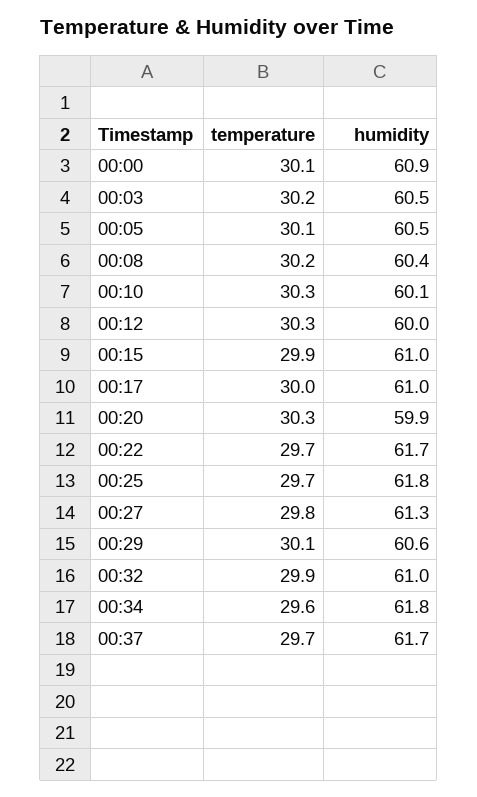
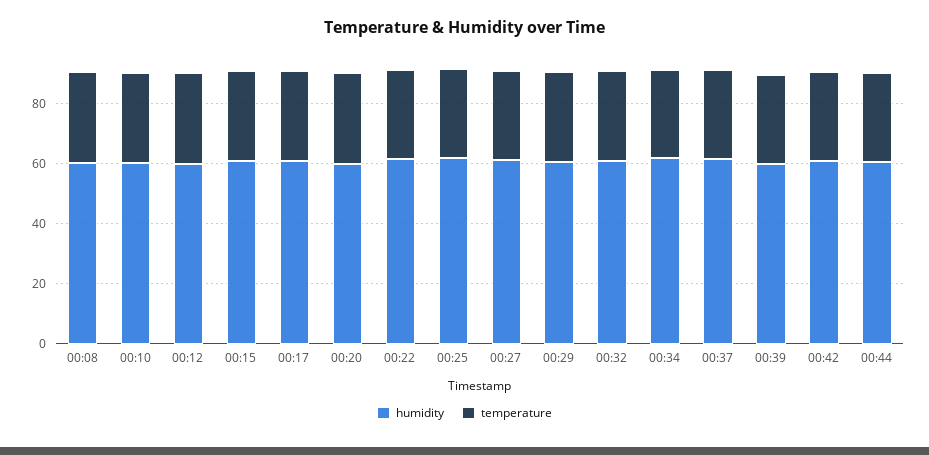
temperature, 00:00: 30.1 -> none
humidity, 00:00: 60.9 -> none
temperature, 00:03: 30.2 -> none
humidity, 00:03: 60.5 -> none
temperature, 00:05: 30.1 -> none
humidity, 00:05: 60.5 -> none
humidity, 00:39: none -> 60
temperature, 00:39: none -> 30
humidity, 00:42: none -> 60
temperature, 00:42: none -> 30
humidity, 00:44: none -> 60
temperature, 00:44: none -> 30

